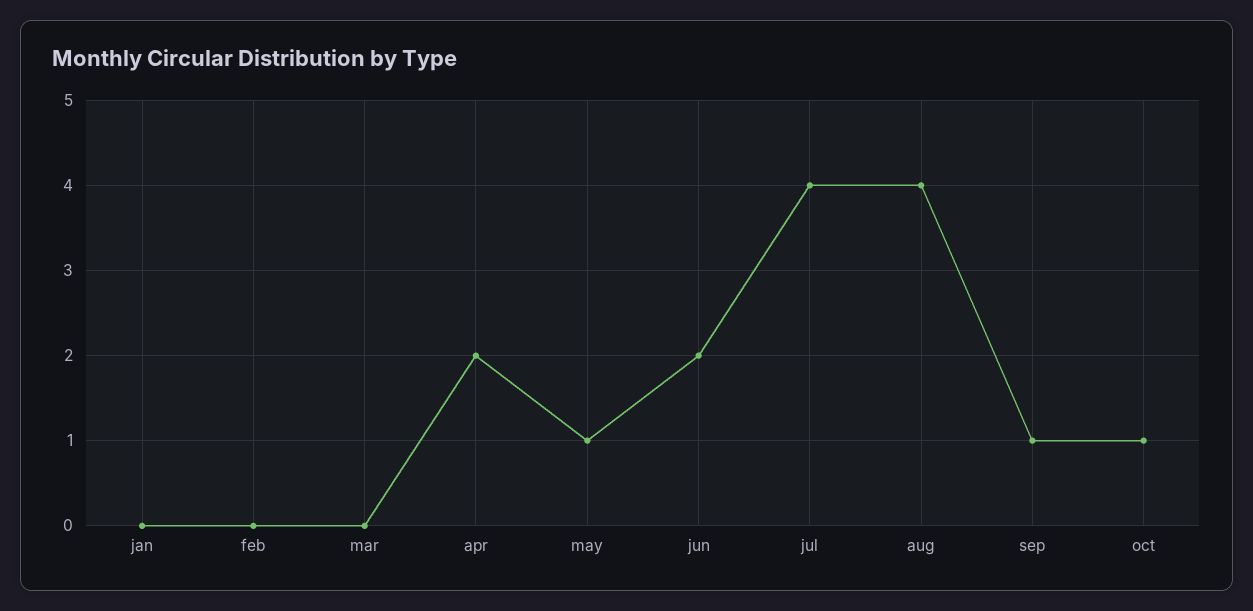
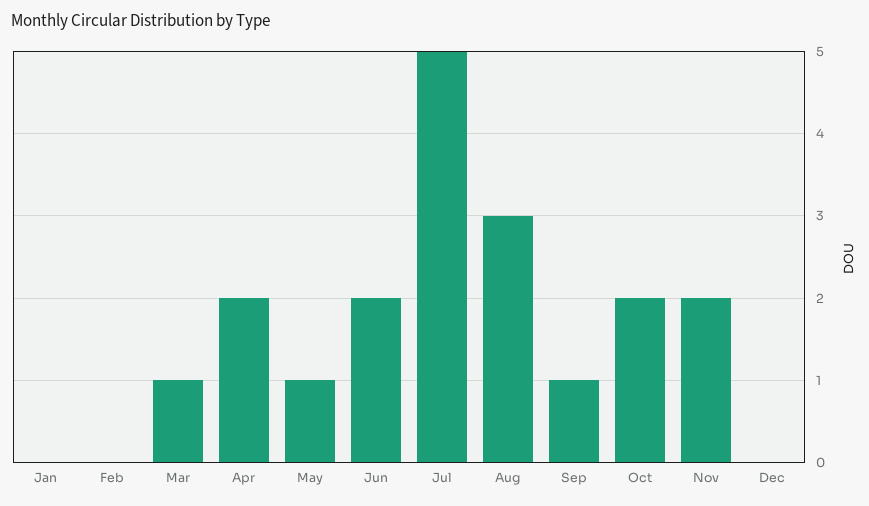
mar: 0 -> 1
jul: 4 -> 5
aug: 4 -> 3
oct: 1 -> 2
Nov: none -> 2
Dec: none -> 0

